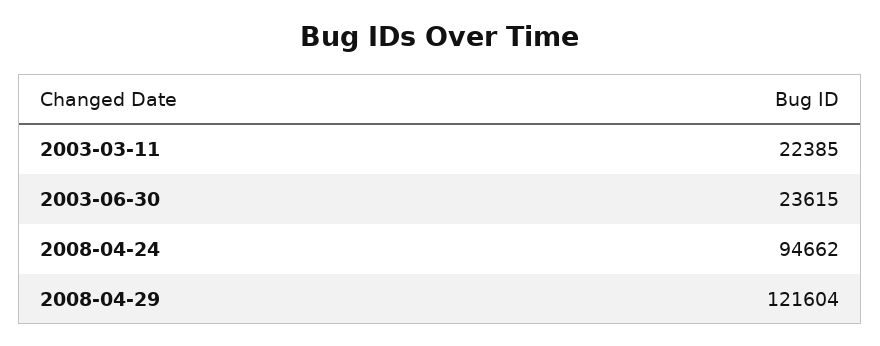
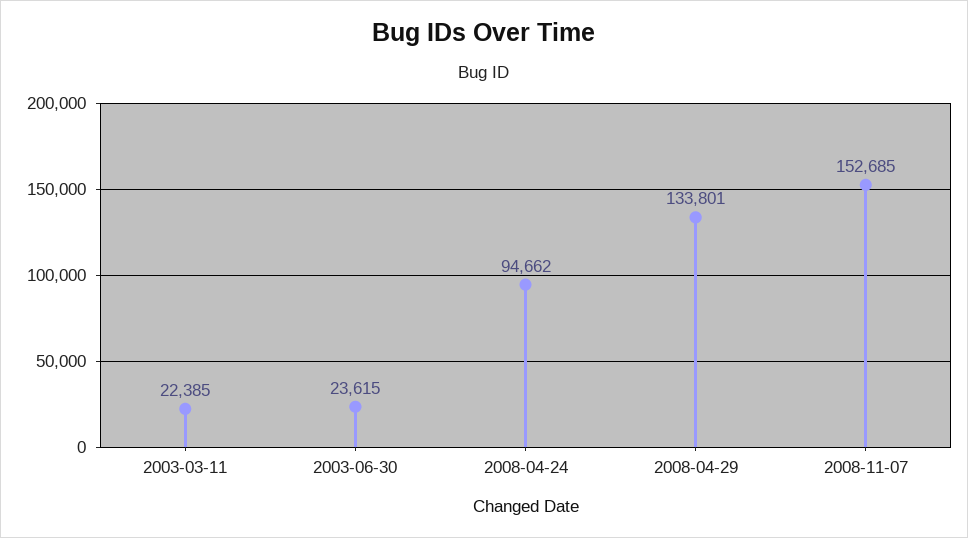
2008-04-29: 121604 -> 133801
2008-11-07: none -> 152685

